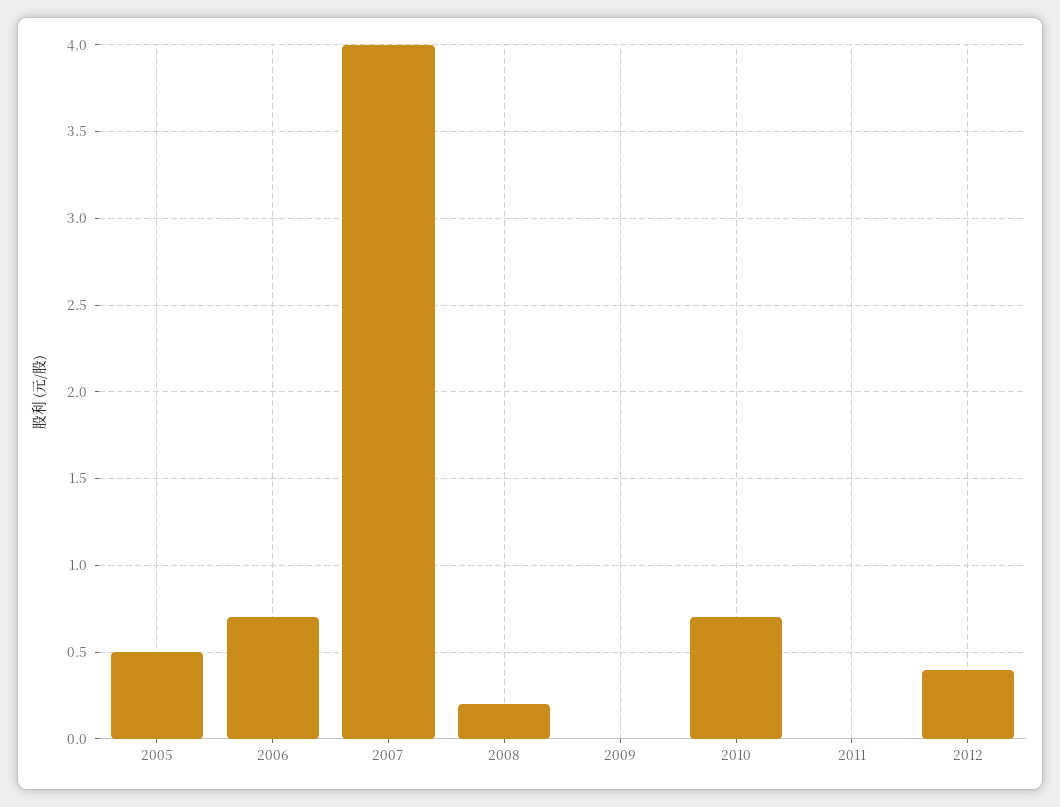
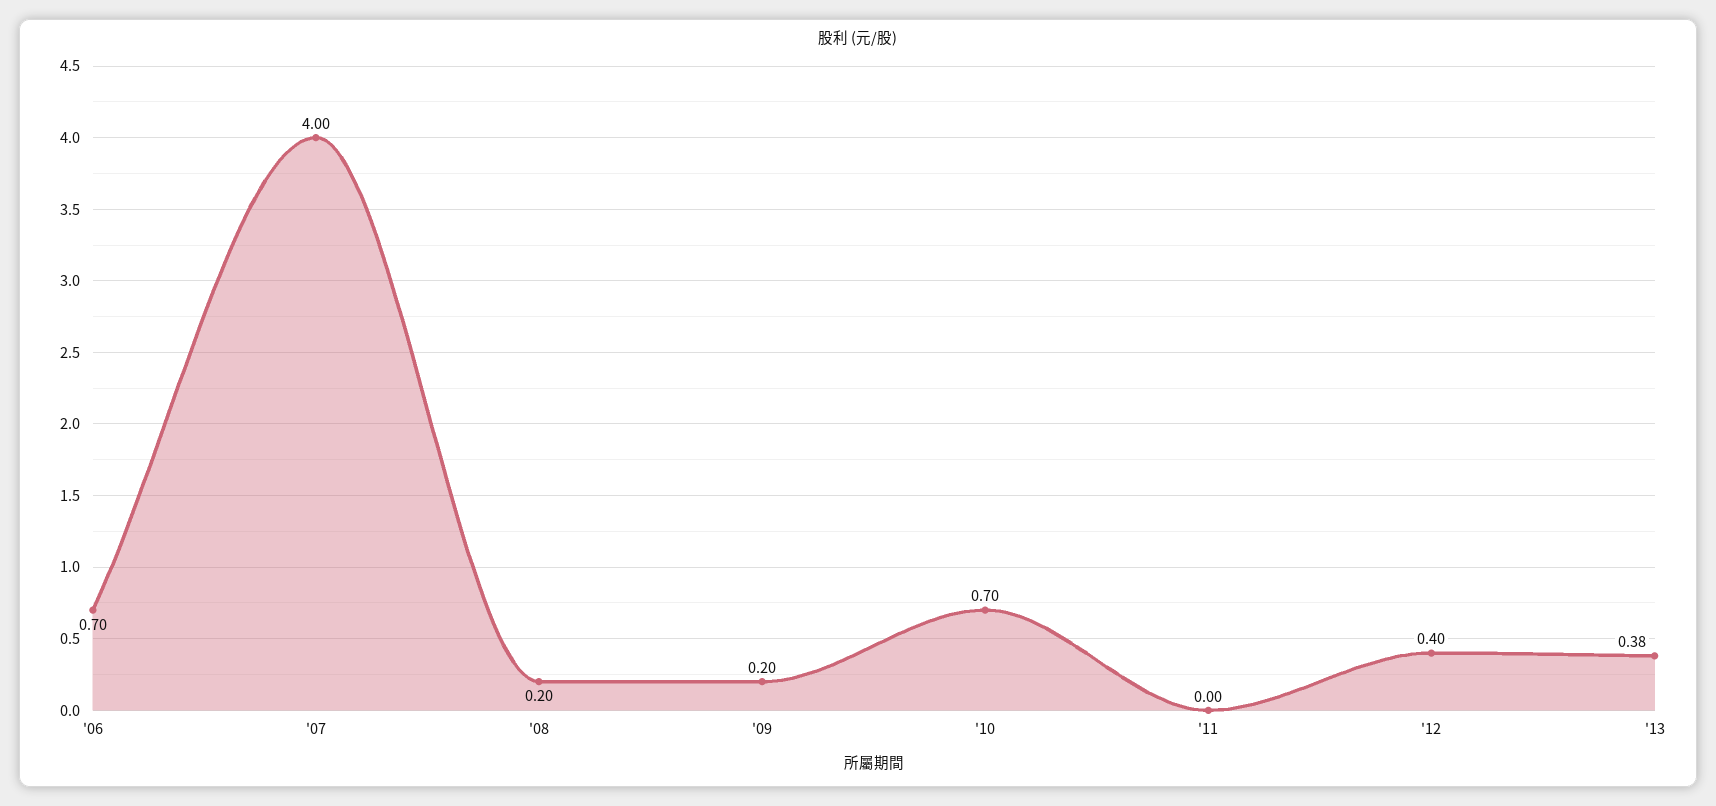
2005: 0.5 -> none
2009: 0 -> 0.2
'13: none -> 0.38

